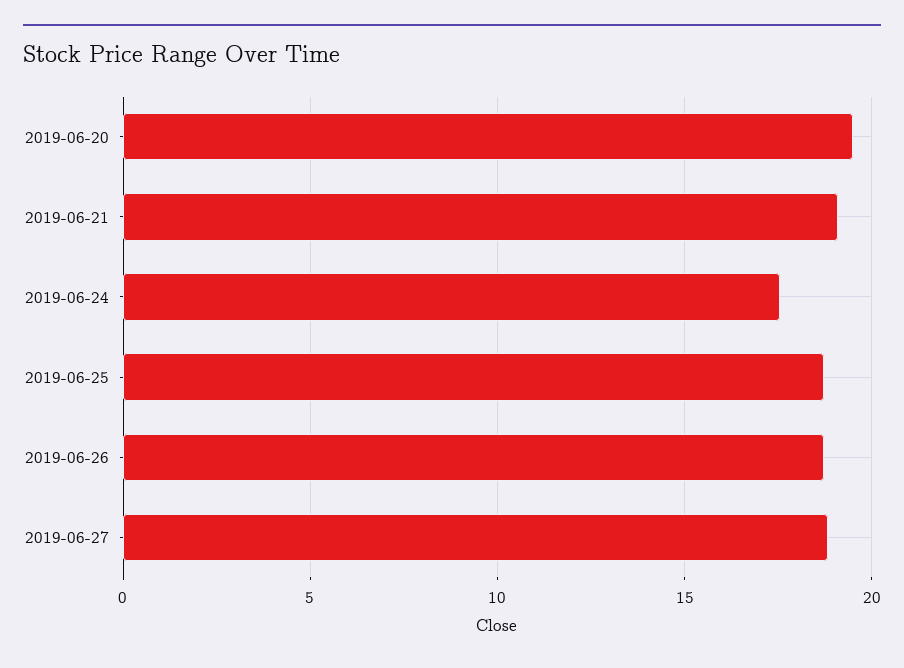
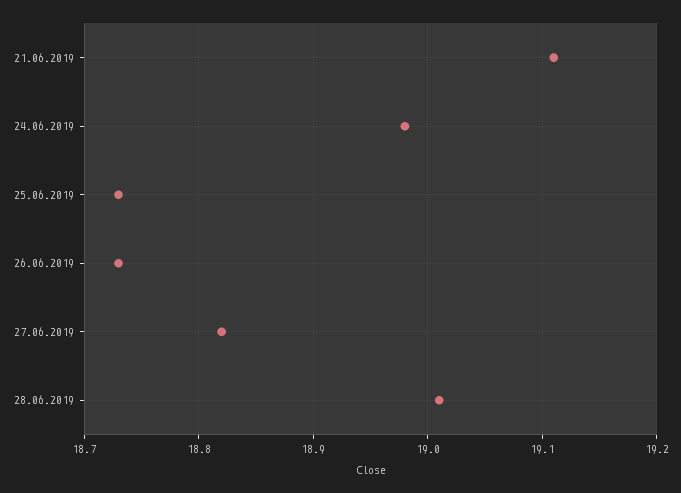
2019-06-20: 19.5 -> none
2019-06-24: 17.5 -> 18.98
28.06.2019: none -> 19.01

